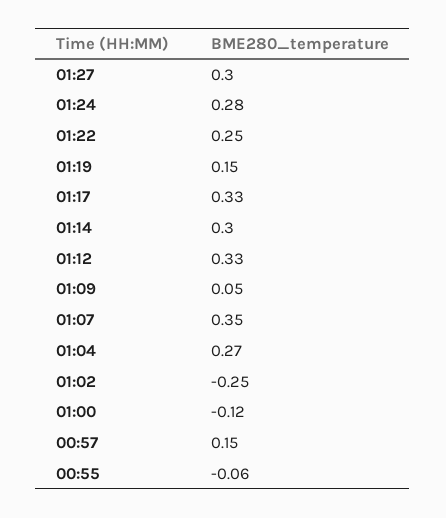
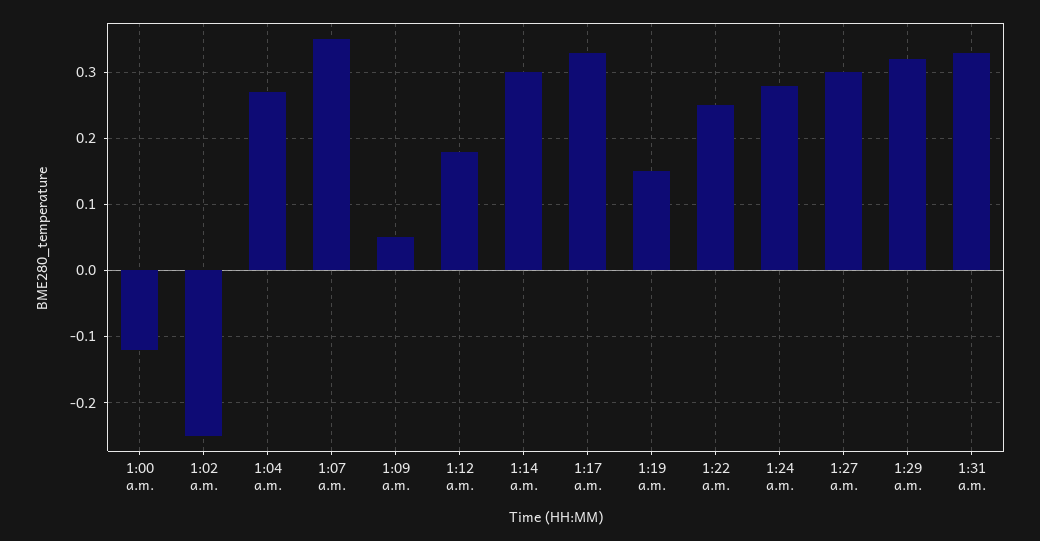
01:12: 0.33 -> 0.18
00:57: 0.15 -> none
00:55: -0.06 -> none
1:29 a.m.: none -> 0.32
1:31 a.m.: none -> 0.33

